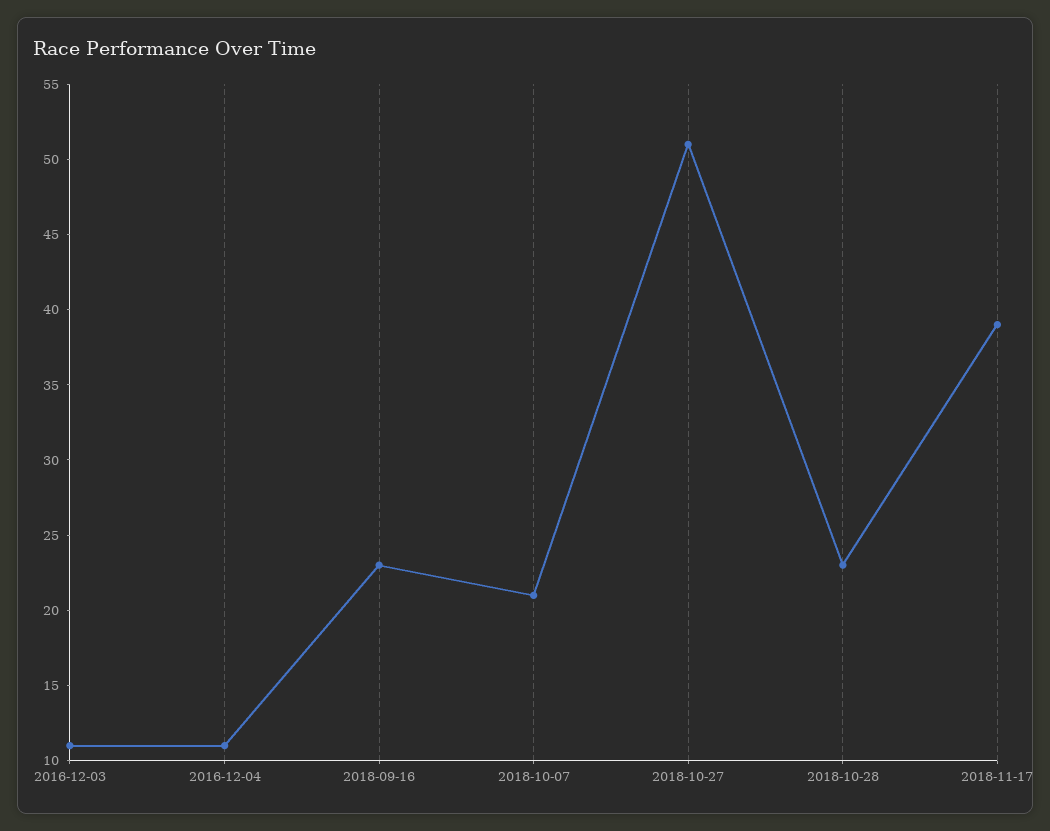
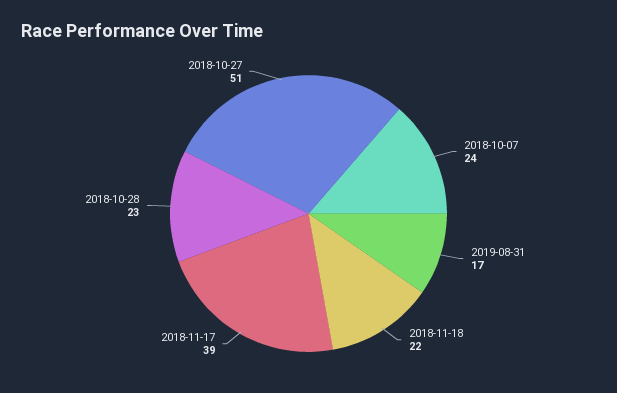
2016-12-03: 11 -> none
2016-12-04: 11 -> none
2018-09-16: 23 -> none
2018-10-07: 21 -> 24
2019-08-31: none -> 17
2018-11-18: none -> 22

